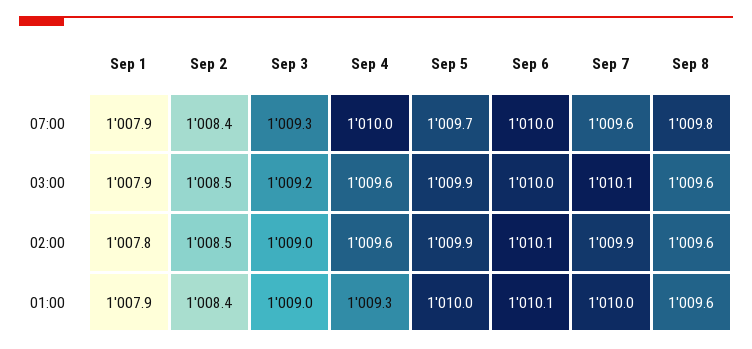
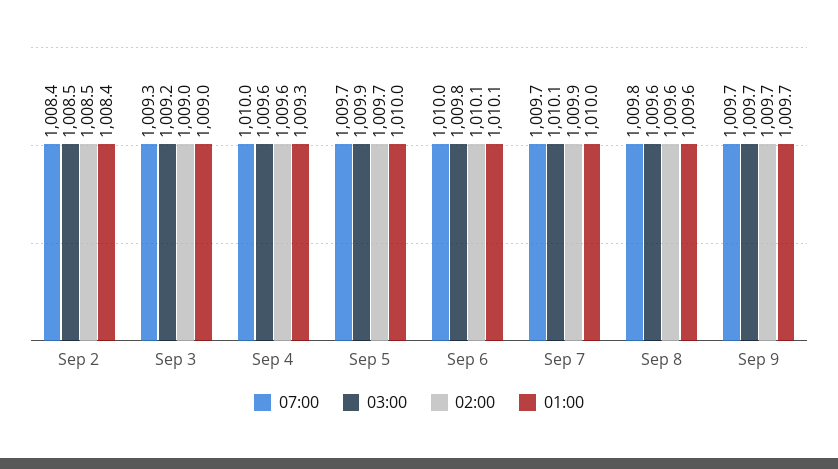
07:00, Sep 1: 1007.9 -> none
07:00, Sep 7: 1009.6 -> 1009.7
03:00, Sep 1: 1007.9 -> none
03:00, Sep 6: 1010 -> 1009.8
02:00, Sep 1: 1007.8 -> none
02:00, Sep 5: 1009.9 -> 1009.7
01:00, Sep 1: 1007.9 -> none
07:00, Sep 9: none -> 1009.7
03:00, Sep 9: none -> 1009.7
02:00, Sep 9: none -> 1009.7
01:00, Sep 9: none -> 1009.7

